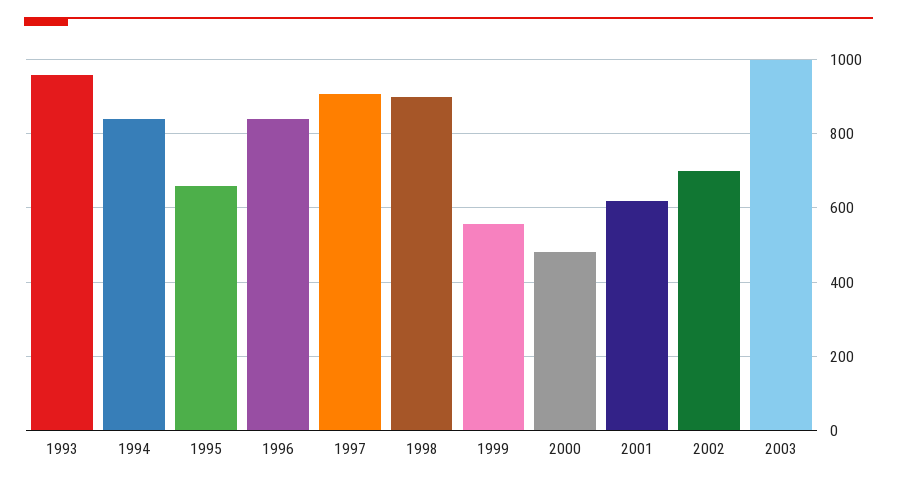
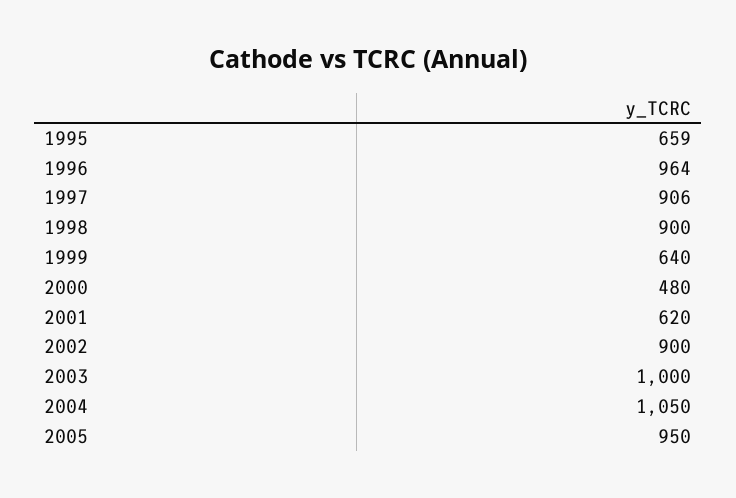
1993: 960 -> none
1994: 840 -> none
1996: 840 -> 964
1999: 560 -> 640
2002: 700 -> 900
2004: none -> 1050
2005: none -> 950

